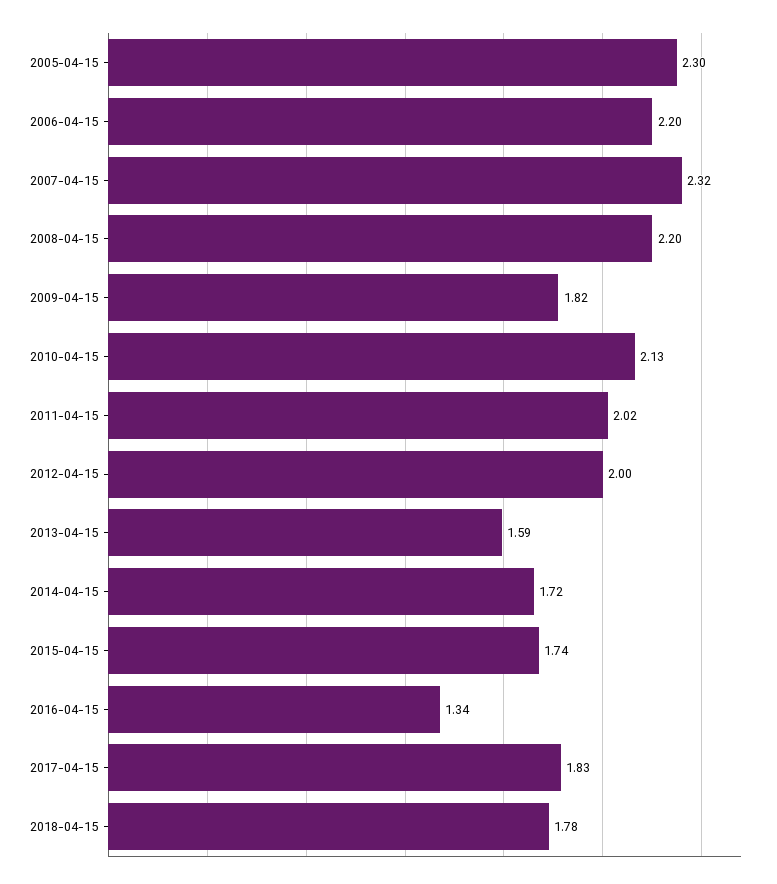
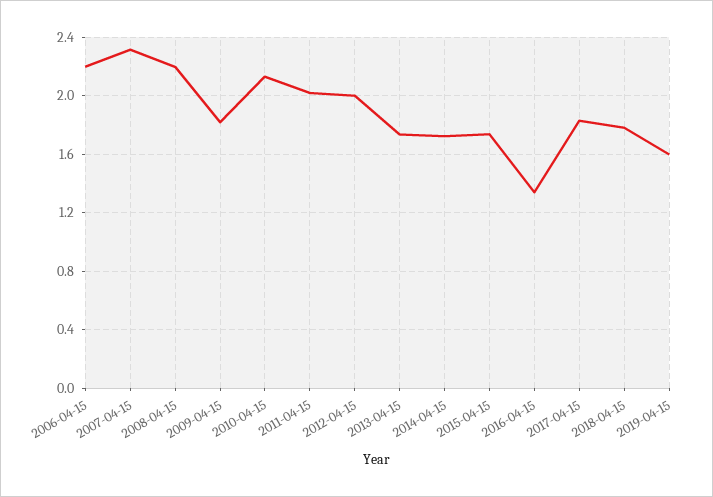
2005-04-15: 2.3 -> none
2013-04-15: 1.59 -> 1.75
2019-04-15: none -> 1.6

